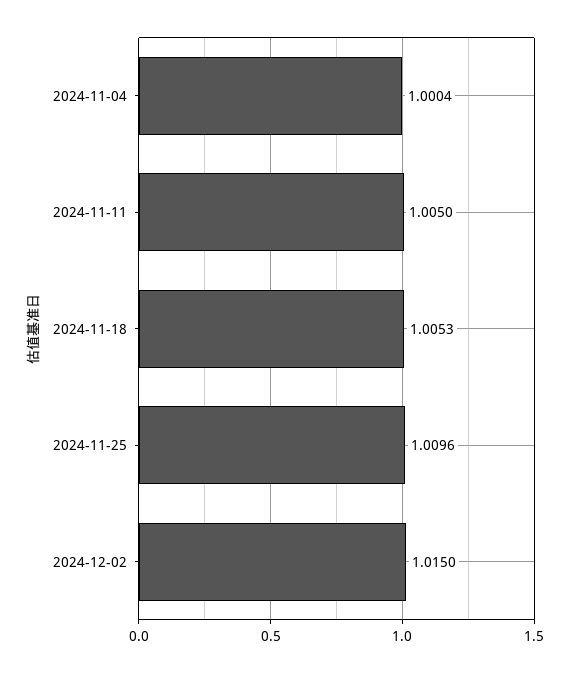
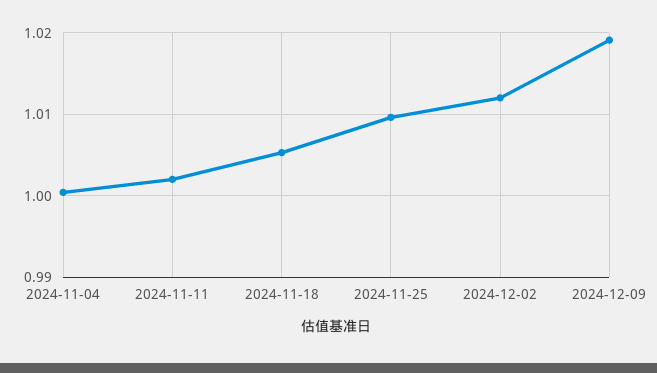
2024-11-11: 1.005 -> 1.002
2024-12-02: 1.015 -> 1.012
2024-12-09: none -> 1.019

